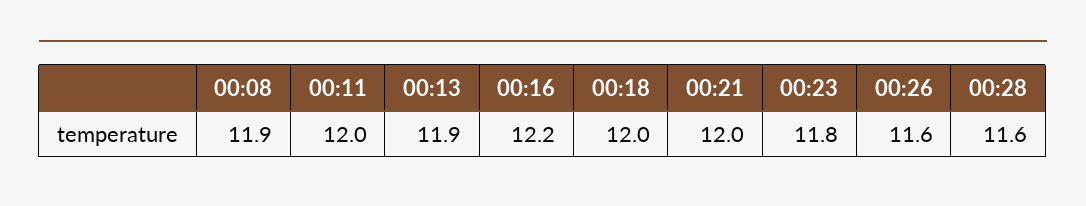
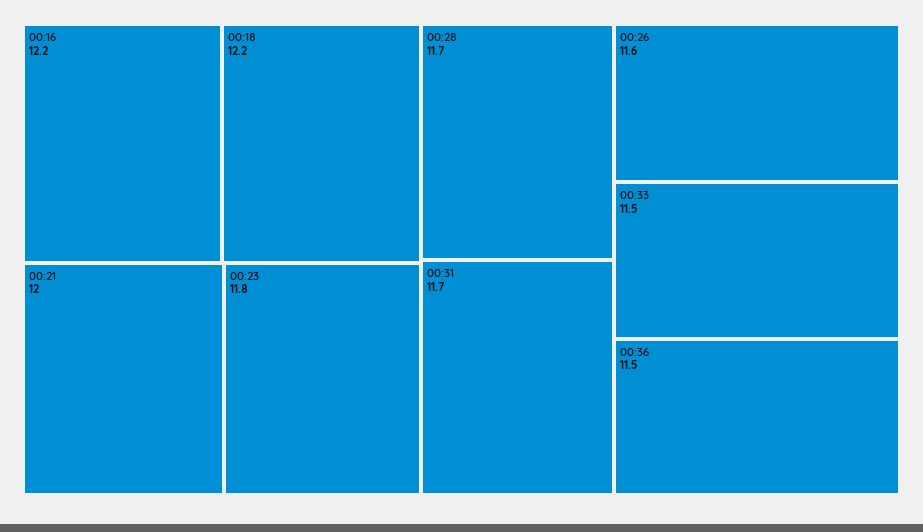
00:08: 11.9 -> none
00:11: 12 -> none
00:13: 11.9 -> none
00:18: 12 -> 12.2
00:28: 11.6 -> 11.7
00:31: none -> 11.7
00:33: none -> 11.5
00:36: none -> 11.5

